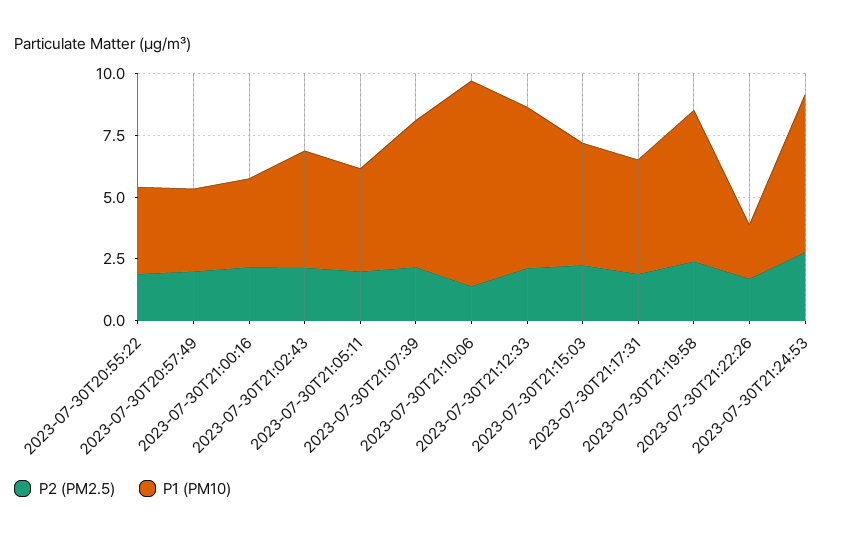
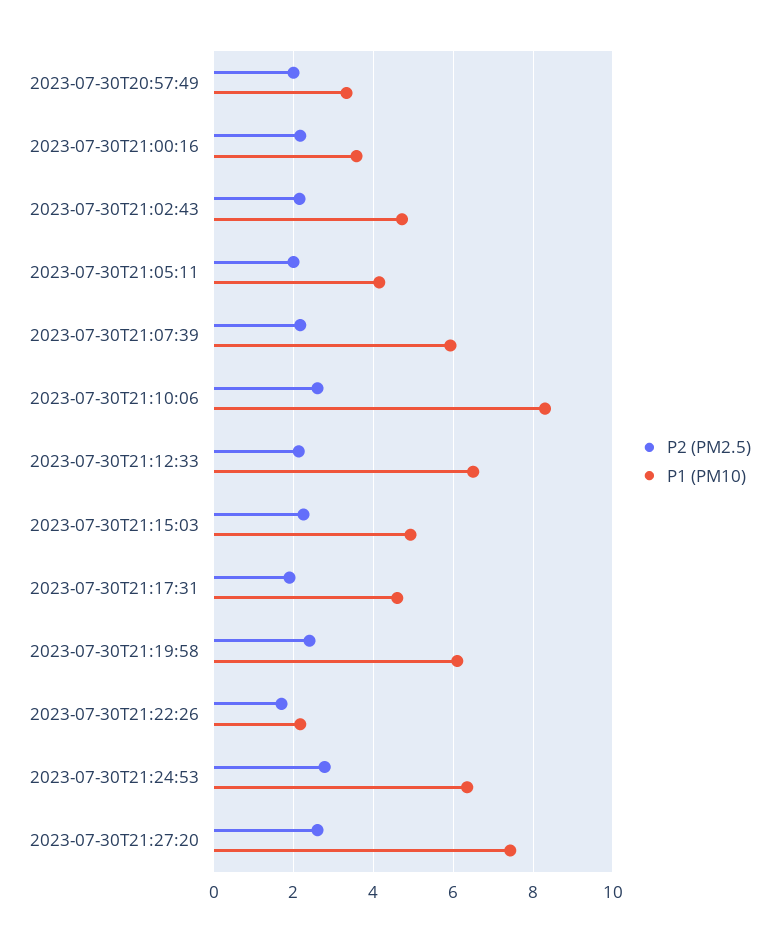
P2 (PM2.5), 2023-07-30T20:55:22: 2 -> none
P1 (PM10), 2023-07-30T20:55:22: 3.5 -> none
P2 (PM2.5), 2023-07-30T21:10:06: 1.5 -> 2.6
P2 (PM2.5), 2023-07-30T21:27:20: none -> 2.6
P1 (PM10), 2023-07-30T21:27:20: none -> 7.4

